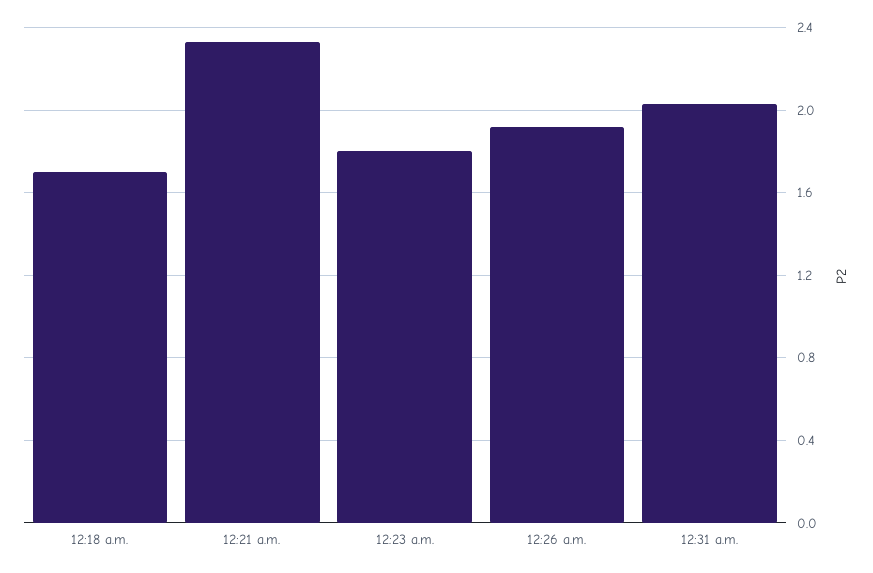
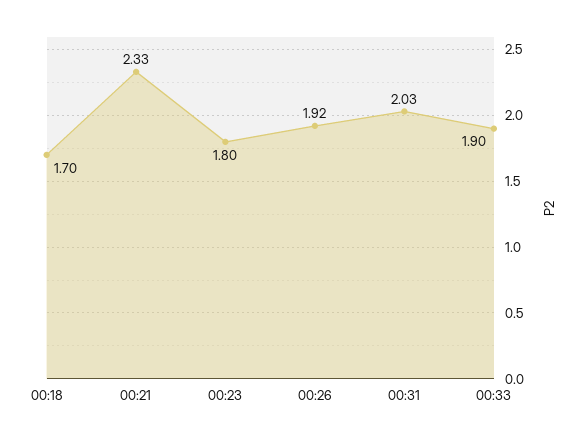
00:33: none -> 1.9

